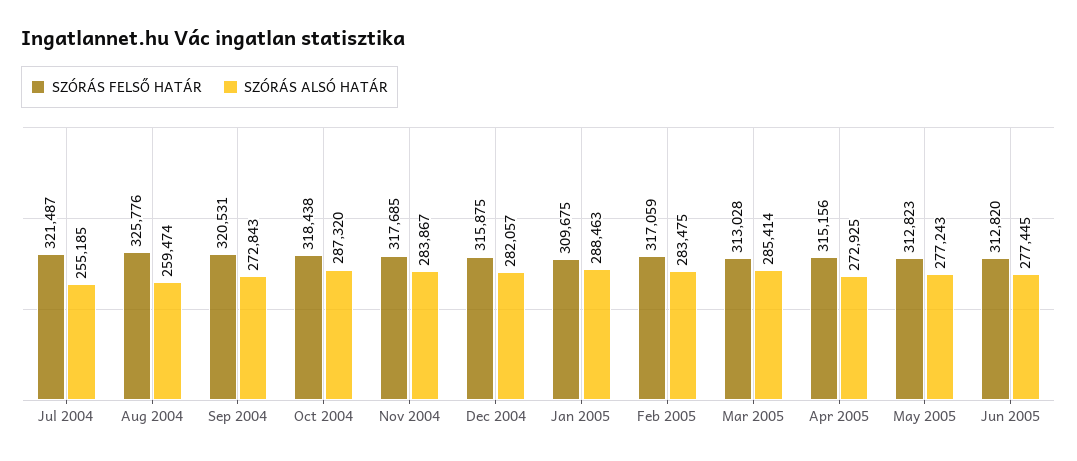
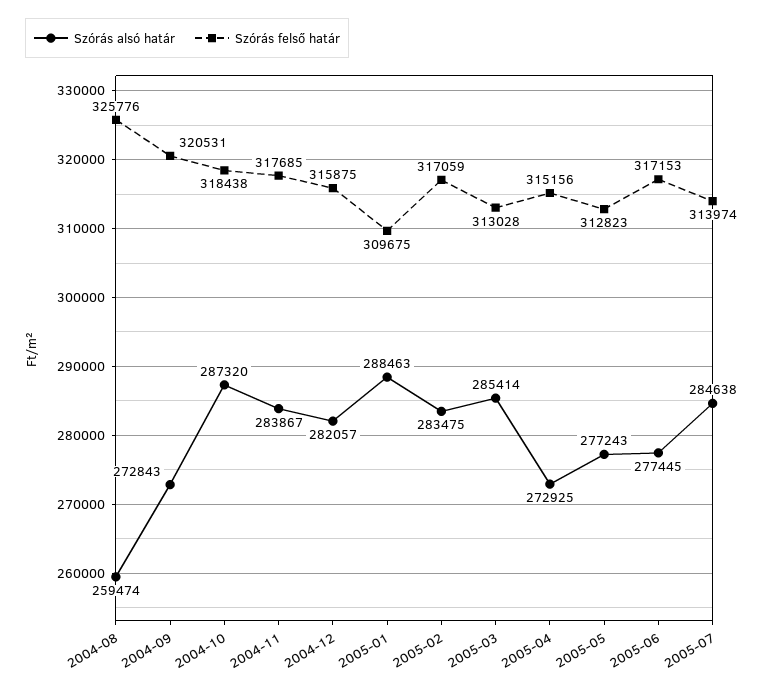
SZÓRÁS FELSŐ HATÁR, Jul 2004: 321487 -> none
SZÓRÁS ALSÓ HATÁR, Jul 2004: 255185 -> none
SZÓRÁS FELSŐ HATÁR, Jun 2005: 312820 -> 317153
SZÓRÁS ALSÓ HATÁR, 2005-07: none -> 284638
SZÓRÁS FELSŐ HATÁR, 2005-07: none -> 313974

